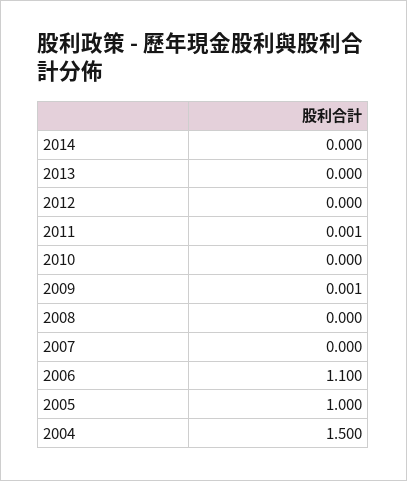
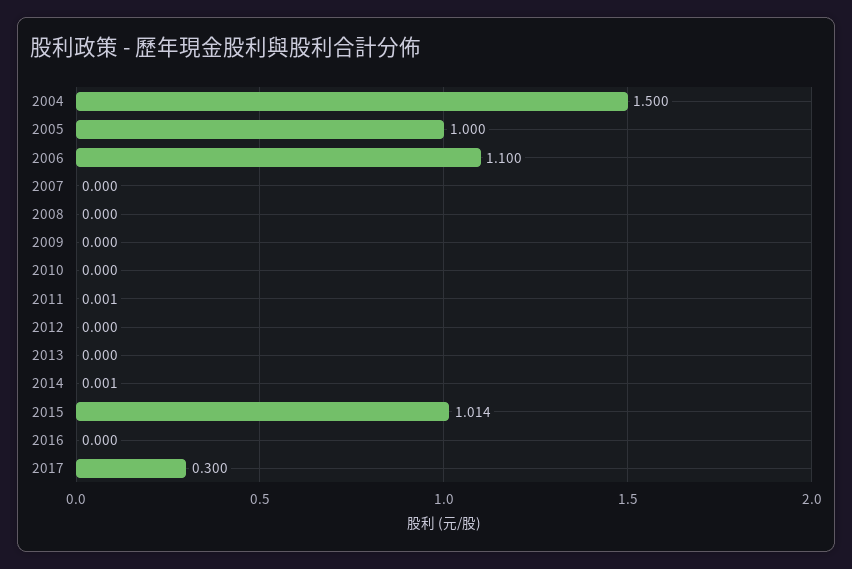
2014: 0 -> 0.001
2009: 0.001 -> 0
2015: none -> 1.014
2016: none -> 0
2017: none -> 0.3

